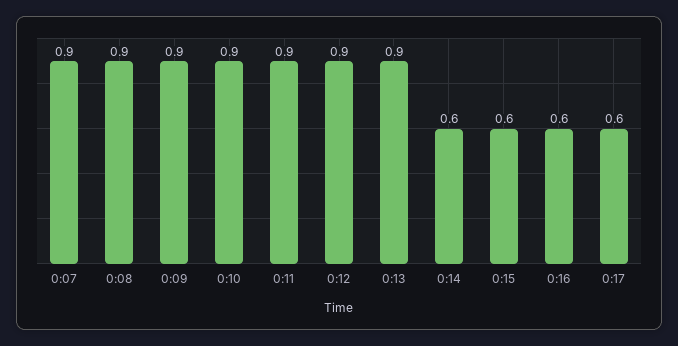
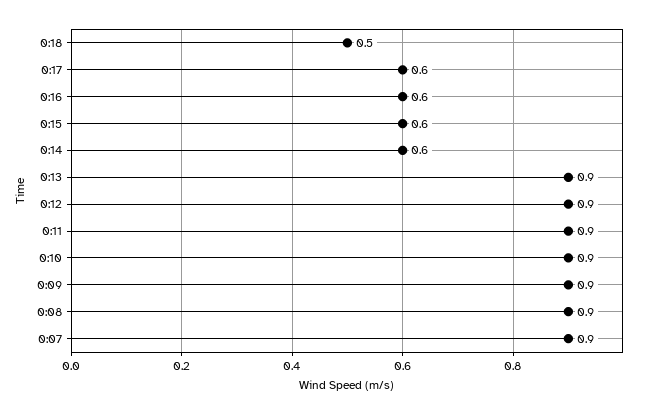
0:18: none -> 0.5

